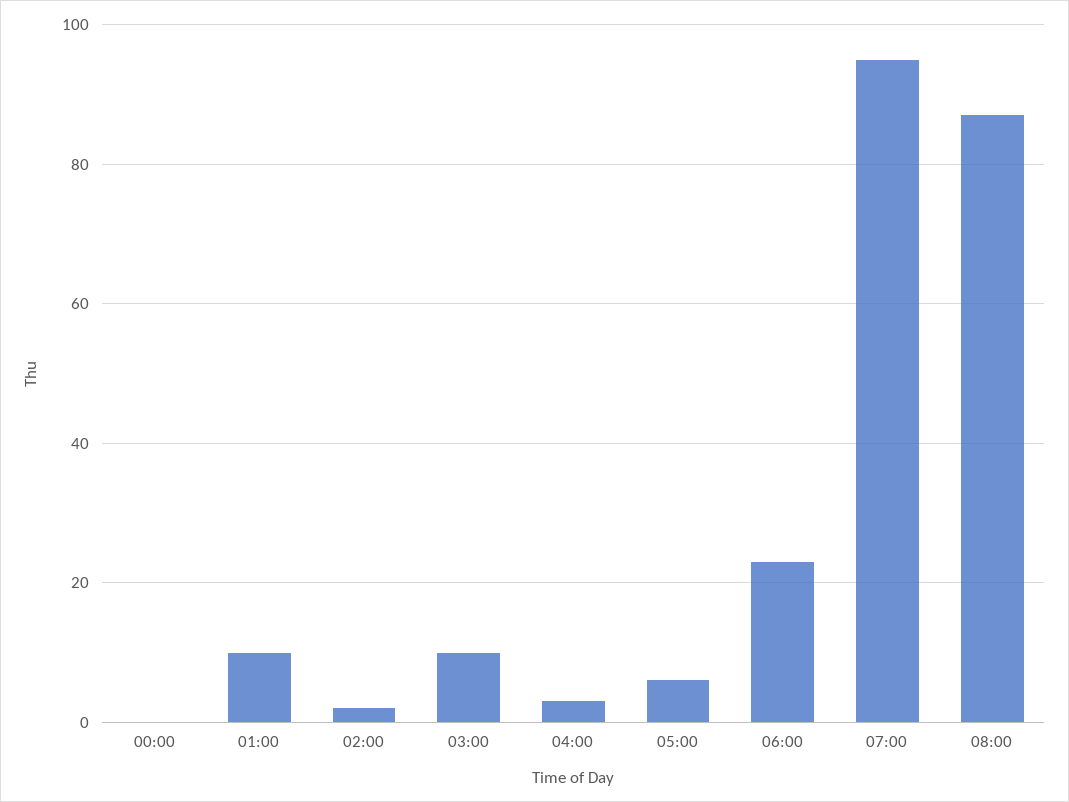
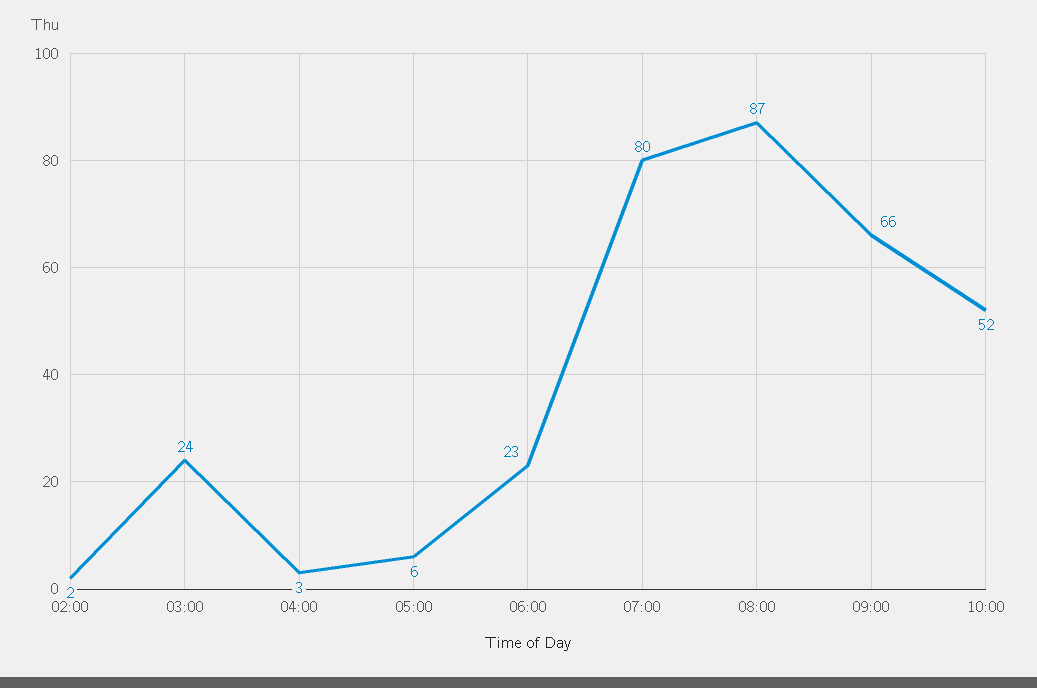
00:00: 0 -> none
01:00: 10 -> none
03:00: 10 -> 24
07:00: 95 -> 80
09:00: none -> 66
10:00: none -> 52

